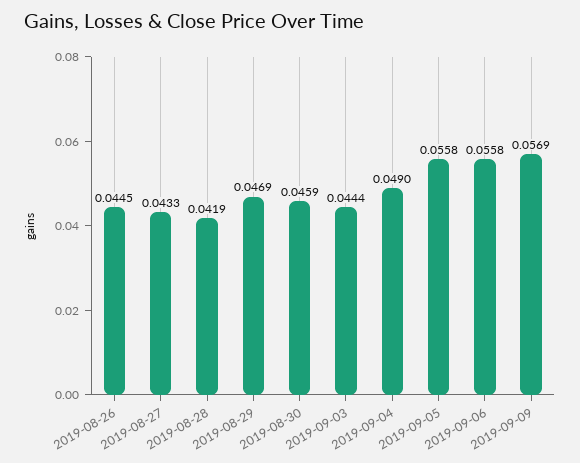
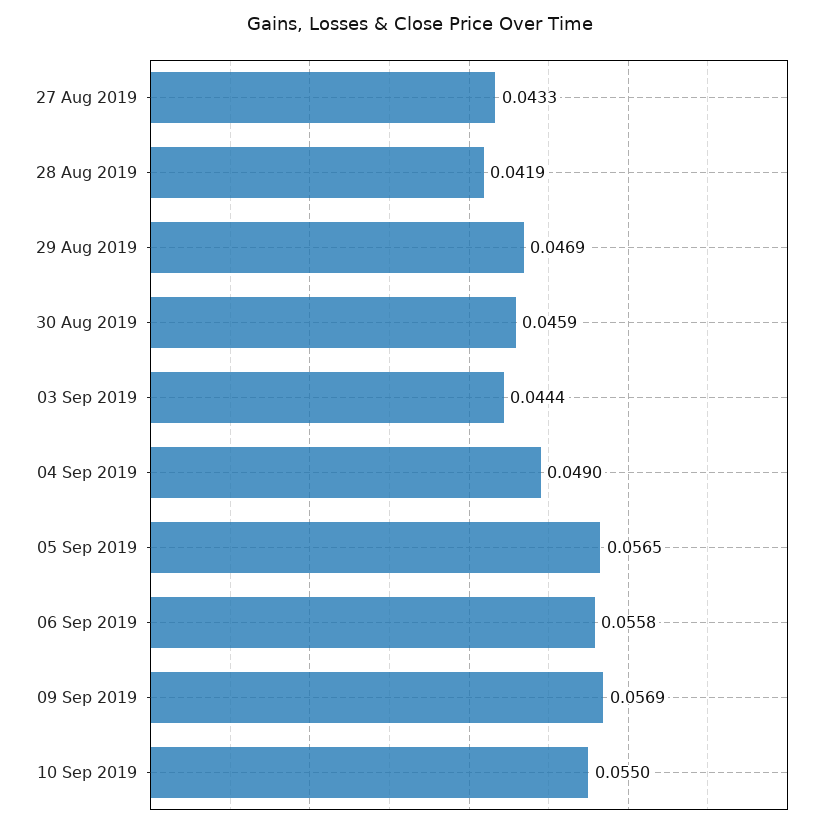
2019-08-26: 0.0445 -> none
2019-09-05: 0.0558 -> 0.0565
10 Sep 2019: none -> 0.055

